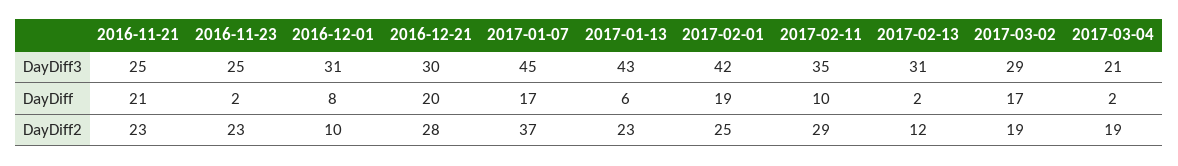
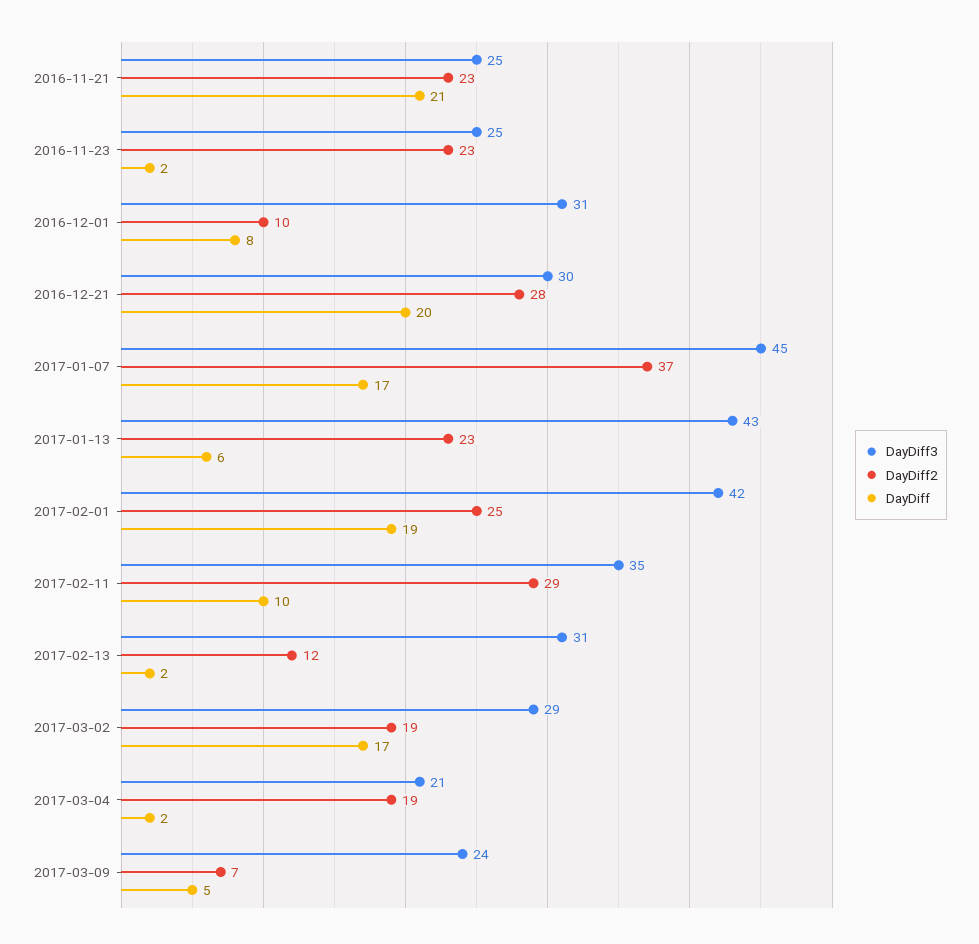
DayDiff3, 2017-03-09: none -> 24
DayDiff2, 2017-03-09: none -> 7
DayDiff, 2017-03-09: none -> 5

